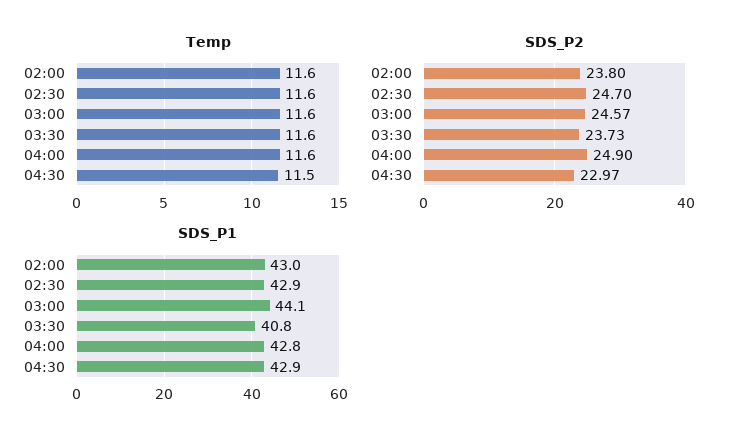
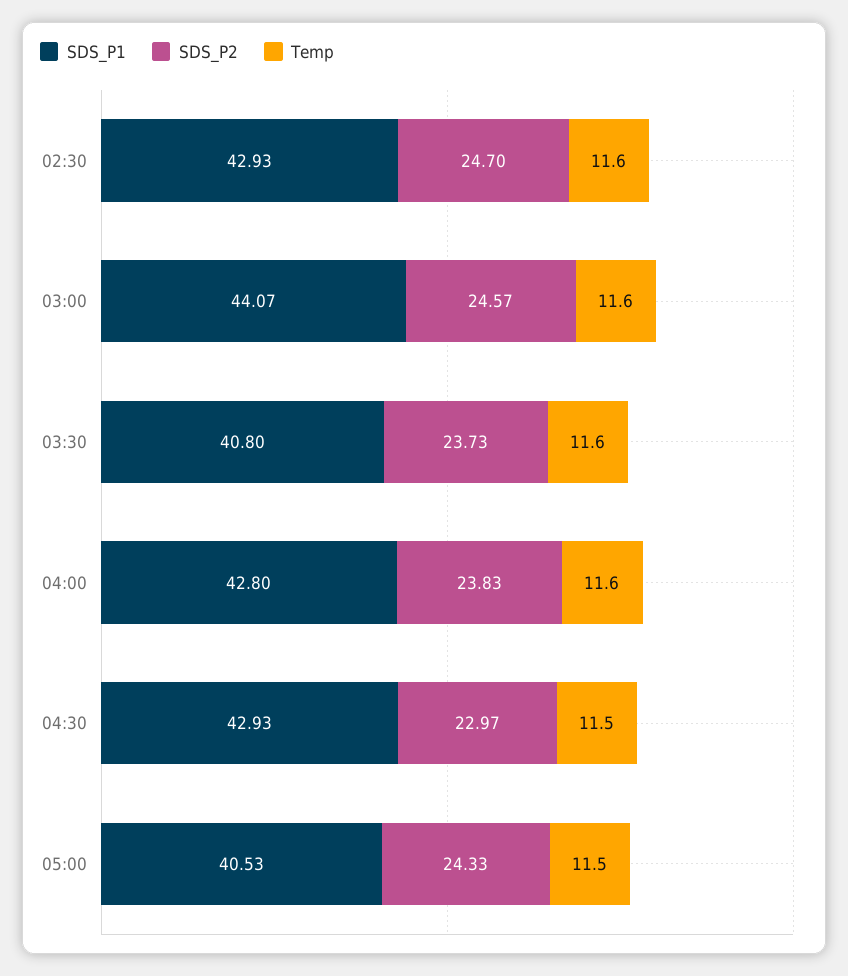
Temp, 02:00: 11.6 -> none
SDS_P2, 02:00: 23.8 -> none
SDS_P2, 04:00: 24.9 -> 23.83
SDS_P1, 02:00: 43 -> none
SDS_P1, 05:00: none -> 40.53
SDS_P2, 05:00: none -> 24.33
Temp, 05:00: none -> 11.5

